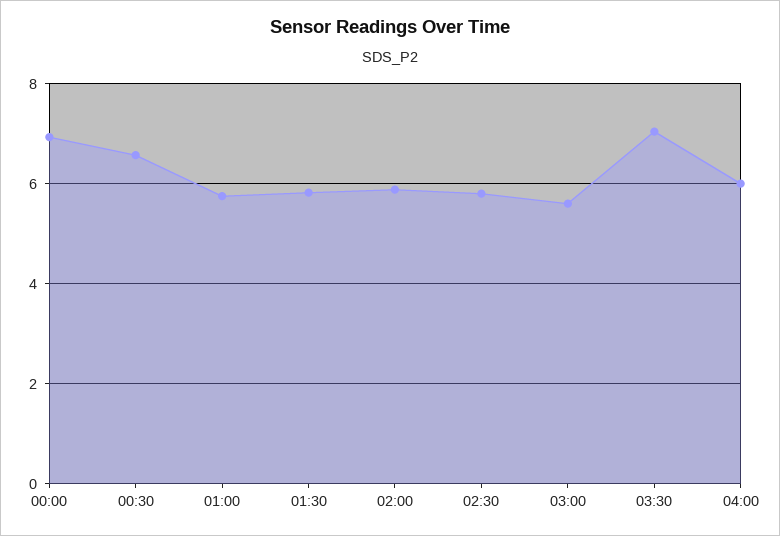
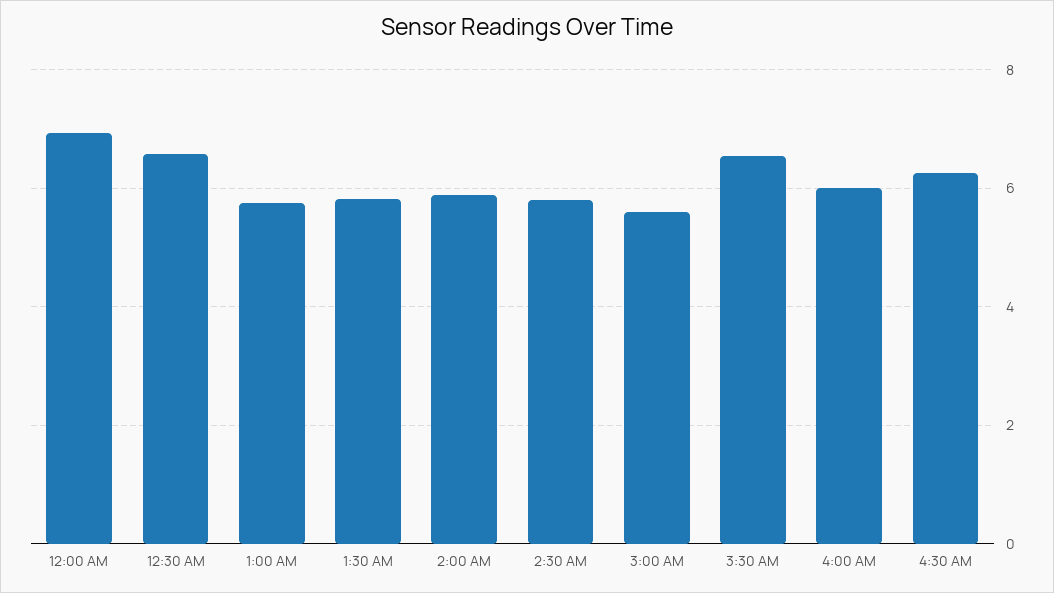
03:30: 7 -> 6.6
4:30 AM: none -> 6.2

